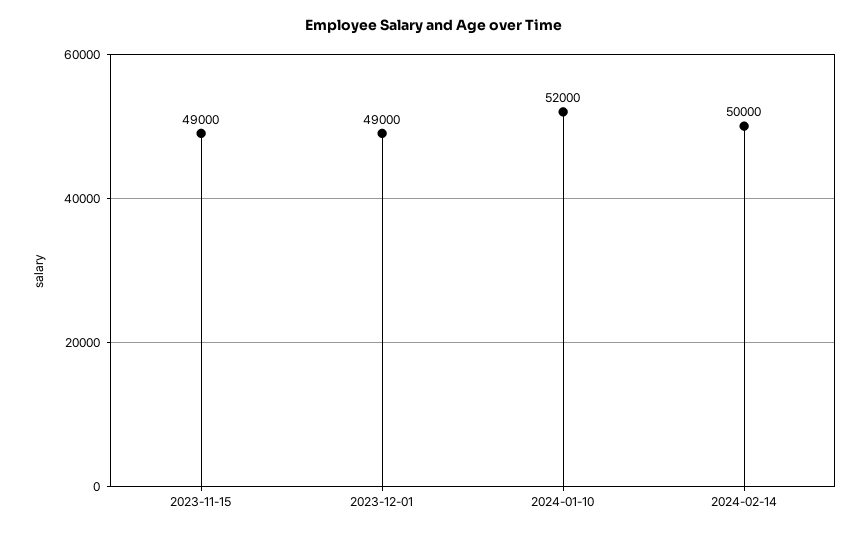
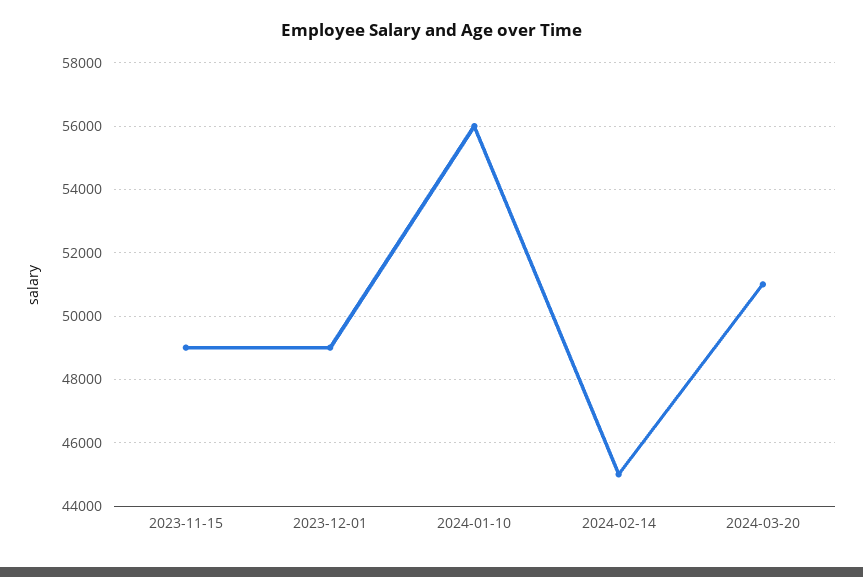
2024-01-10: 52000 -> 56000
2024-02-14: 50000 -> 45000
2024-03-20: none -> 51000

